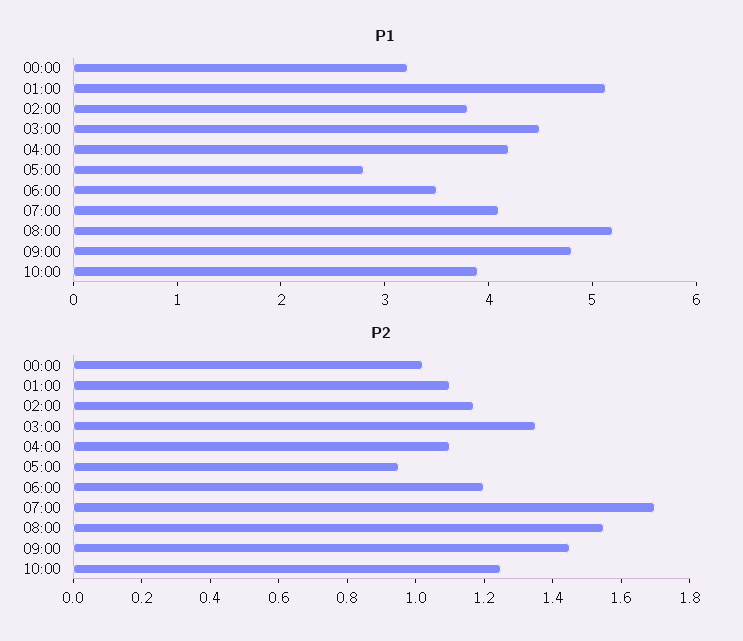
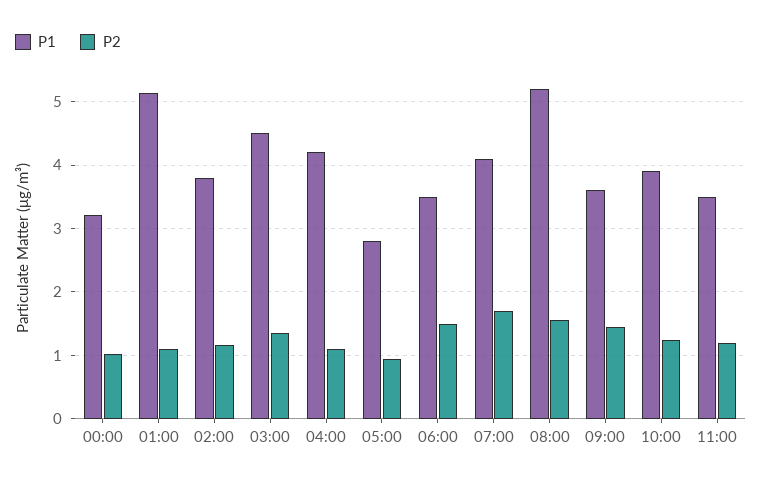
P1, 09:00: 4.8 -> 3.6
P2, 06:00: 1.2 -> 1.5
P1, 11:00: none -> 3.5
P2, 11:00: none -> 1.2

